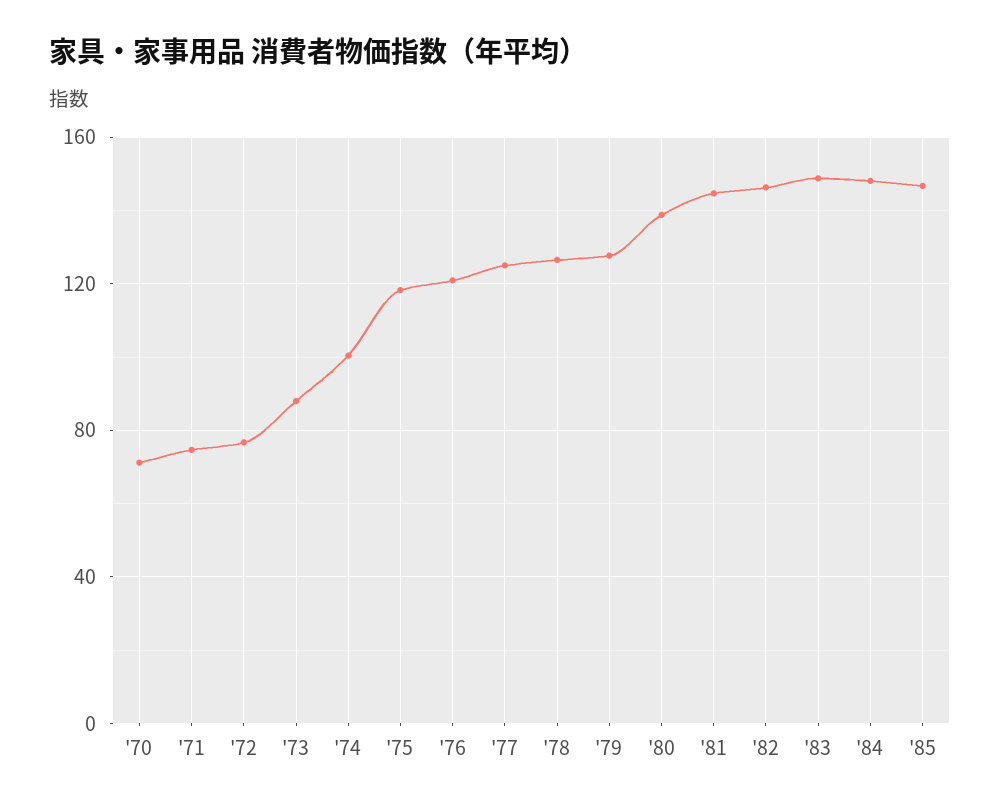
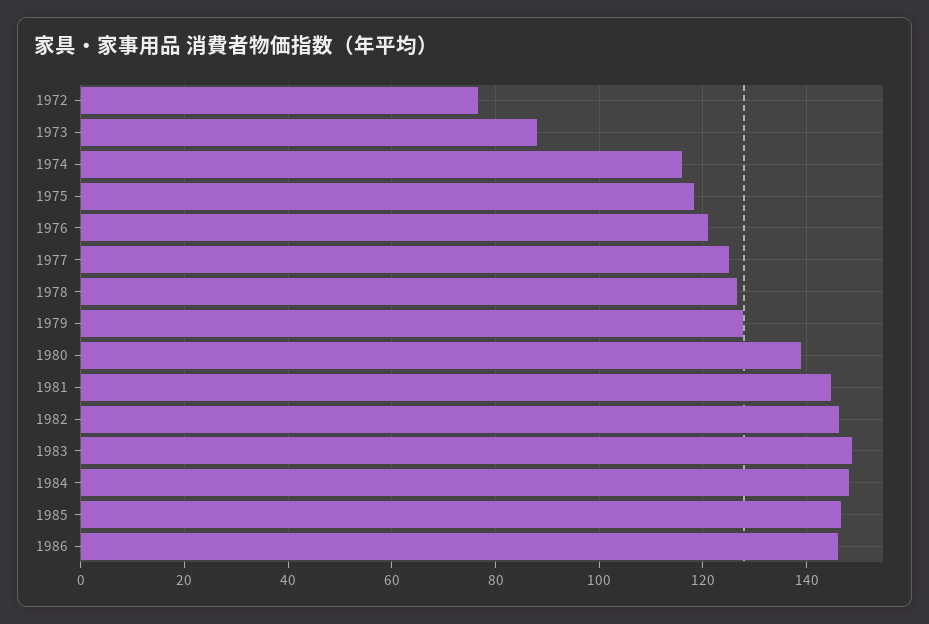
'70: 70 -> none
'71: 75 -> none
'74: 100 -> 116
1986: none -> 146

